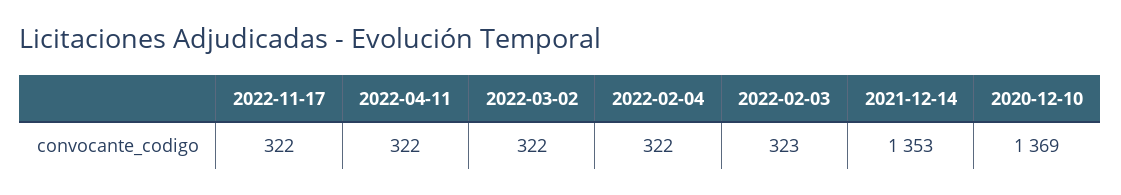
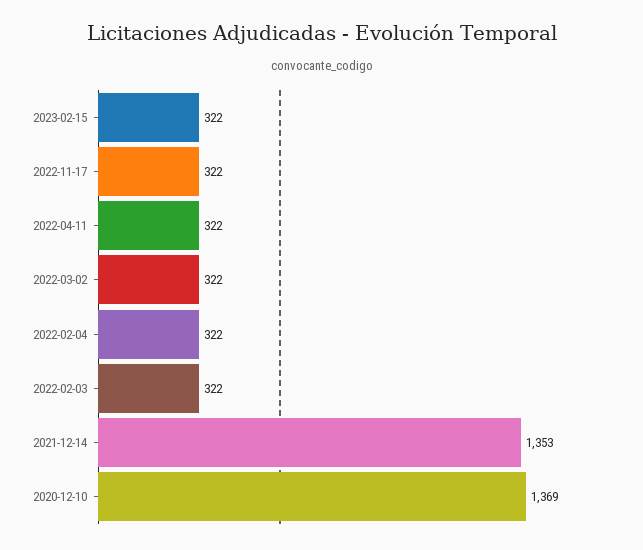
2022-02-03: 323 -> 322
2023-02-15: none -> 322

